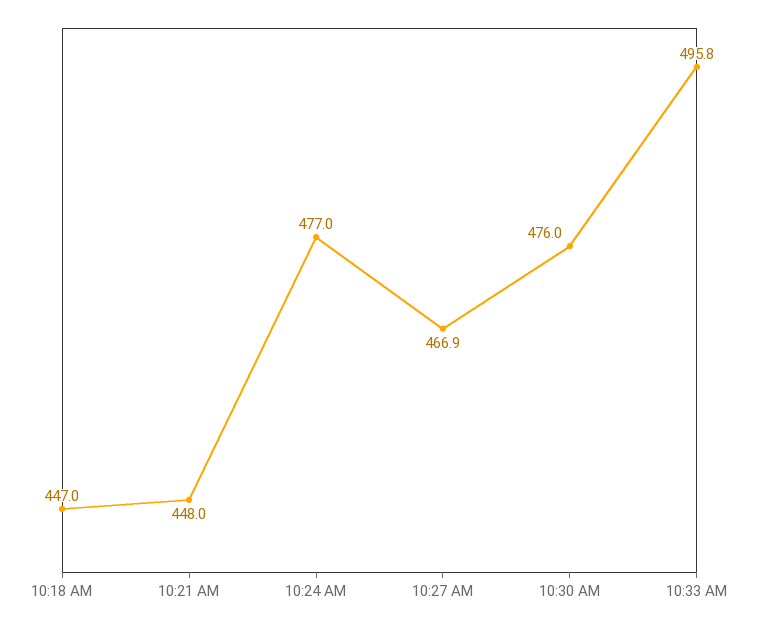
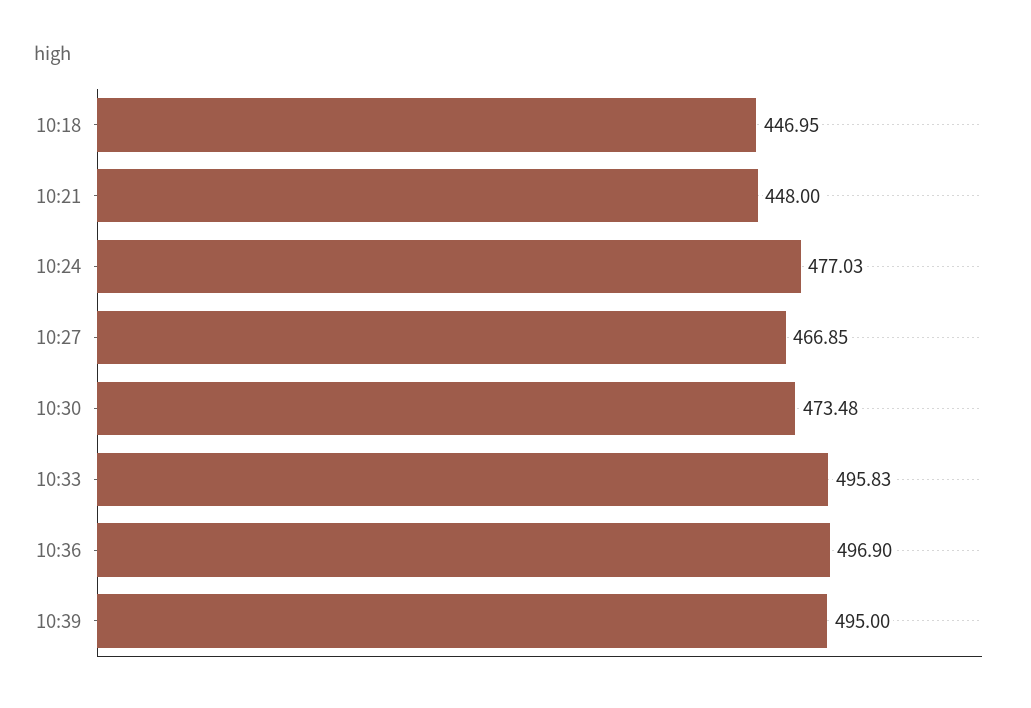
10:30 AM: 476 -> 473.48
10:36: none -> 496.9
10:39: none -> 495

